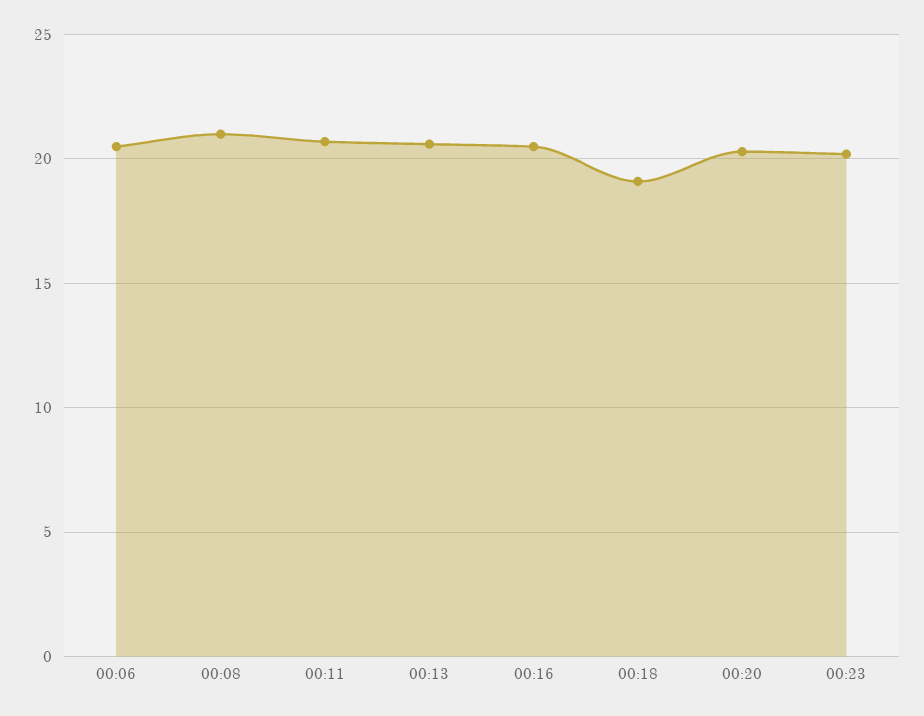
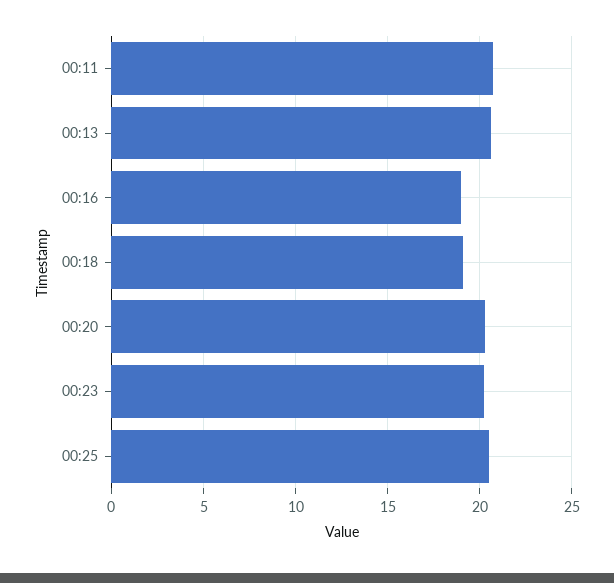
00:06: 20.5 -> none
00:08: 21 -> none
00:16: 20.5 -> 19
00:25: none -> 20.5

